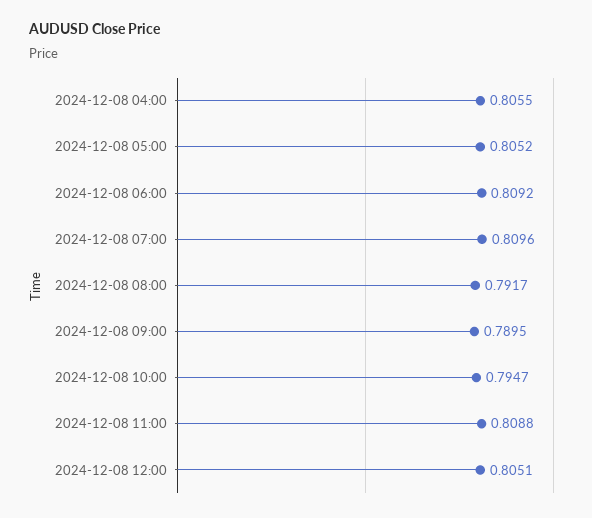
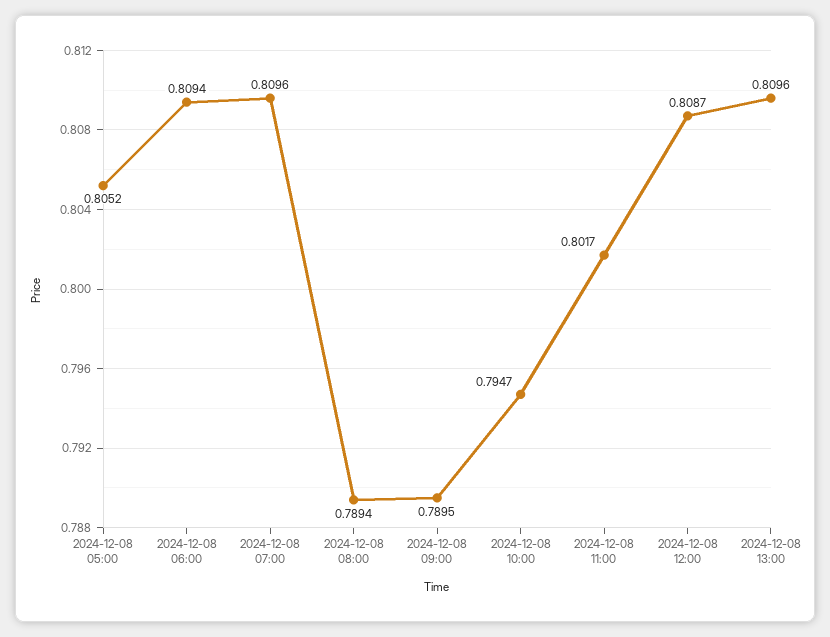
2024-12-08 04:00: 0.8055 -> none
2024-12-08 06:00: 0.8092 -> 0.8094
2024-12-08 08:00: 0.7917 -> 0.7894
2024-12-08 11:00: 0.8088 -> 0.8017
2024-12-08 12:00: 0.8051 -> 0.8087
2024-12-08 13:00: none -> 0.8096

